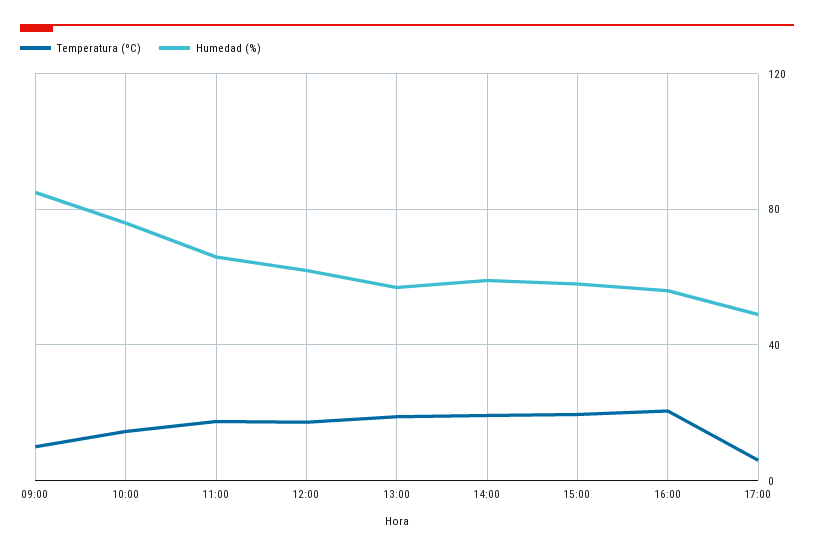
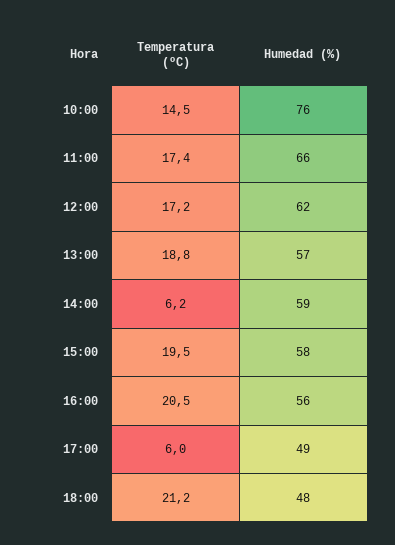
Temperatura (ºC), 09:00: 10 -> none
Humedad (%), 09:00: 85 -> none
Temperatura (ºC), 14:00: 20 -> 6.2
Temperatura (ºC), 18:00: none -> 21.2
Humedad (%), 18:00: none -> 48

